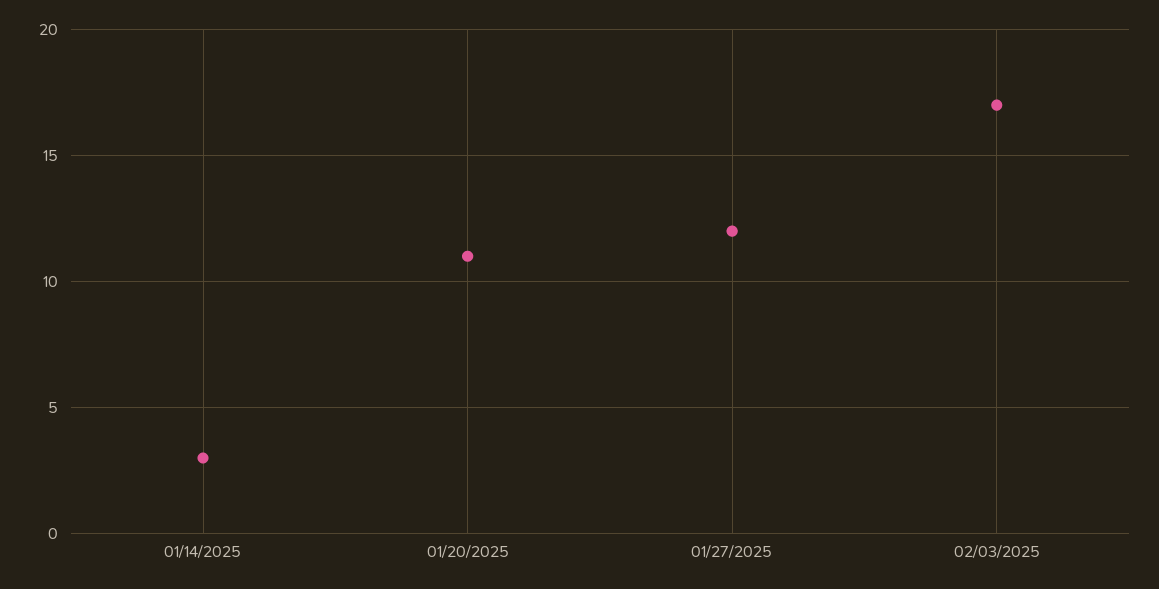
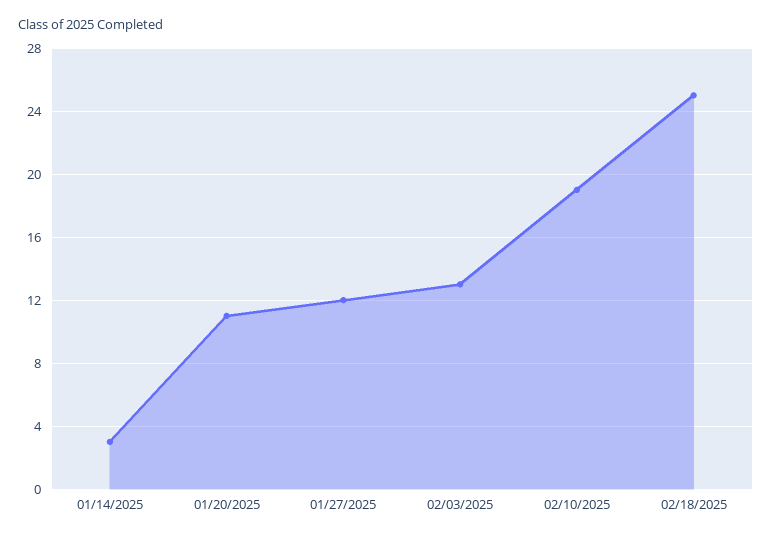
02/03/2025: 17 -> 13
02/10/2025: none -> 19
02/18/2025: none -> 25

